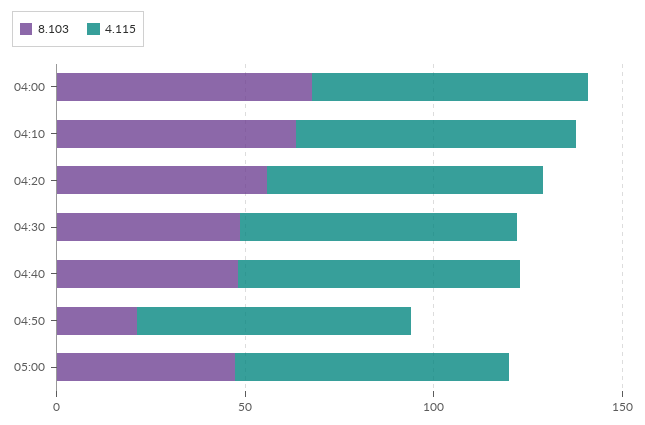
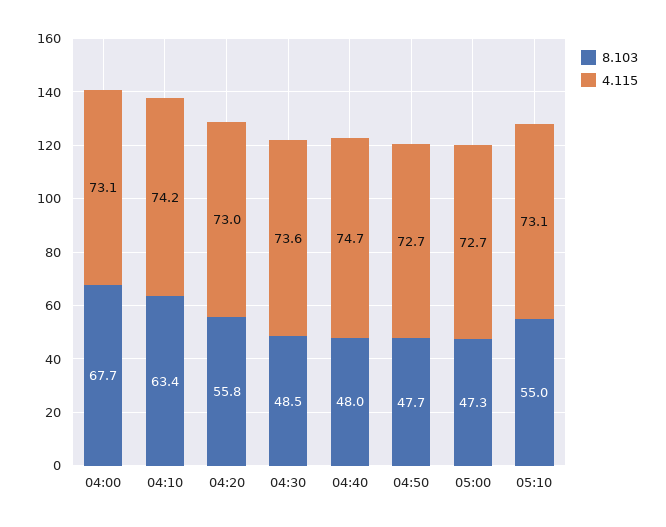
8.103, 04:50: 20 -> 47.7
8.103, 05:10: none -> 55
4.115, 05:10: none -> 73.1

